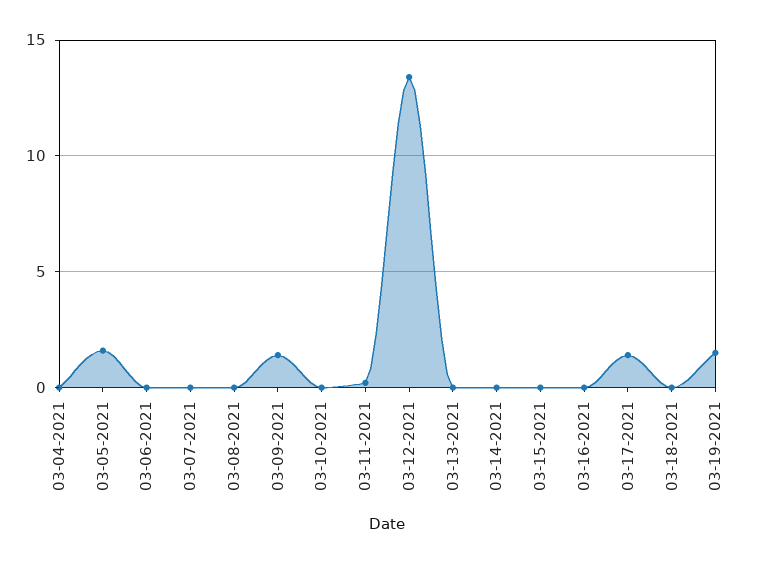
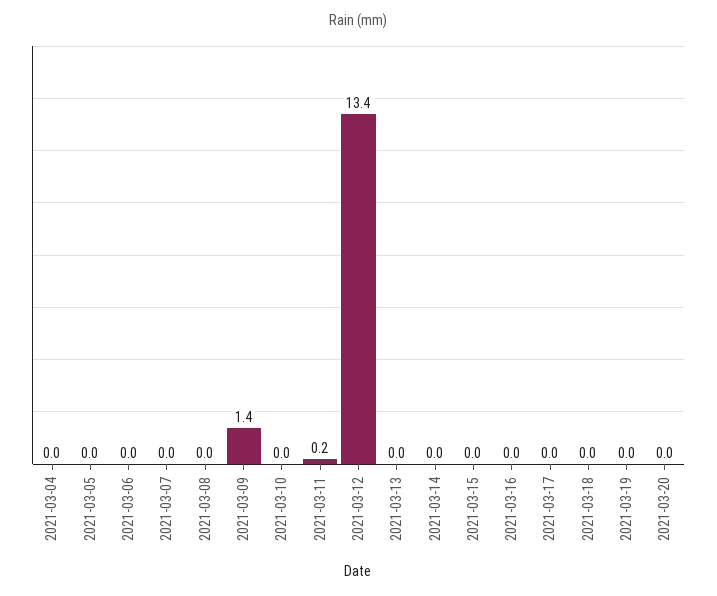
03-05-2021: 1.5 -> 0
03-17-2021: 1.5 -> 0
03-19-2021: 1.5 -> 0
2021-03-20: none -> 0

